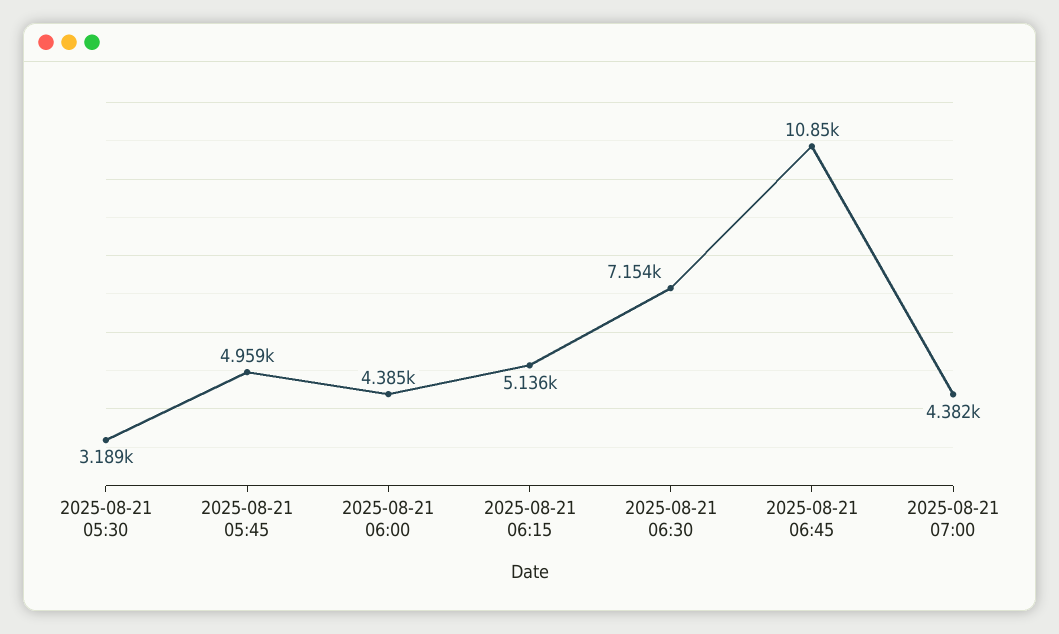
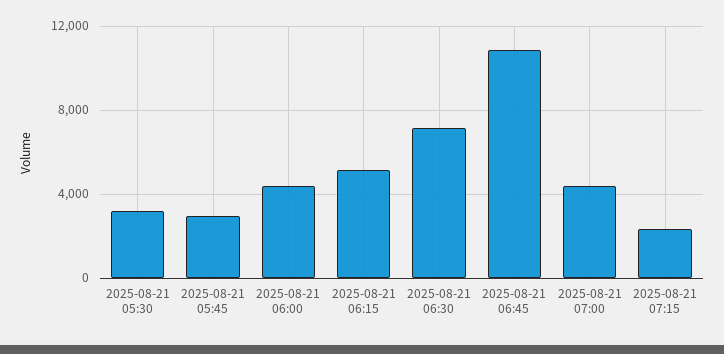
2025-08-21 05:45: 4959 -> 3000
2025-08-21 07:15: none -> 2500

